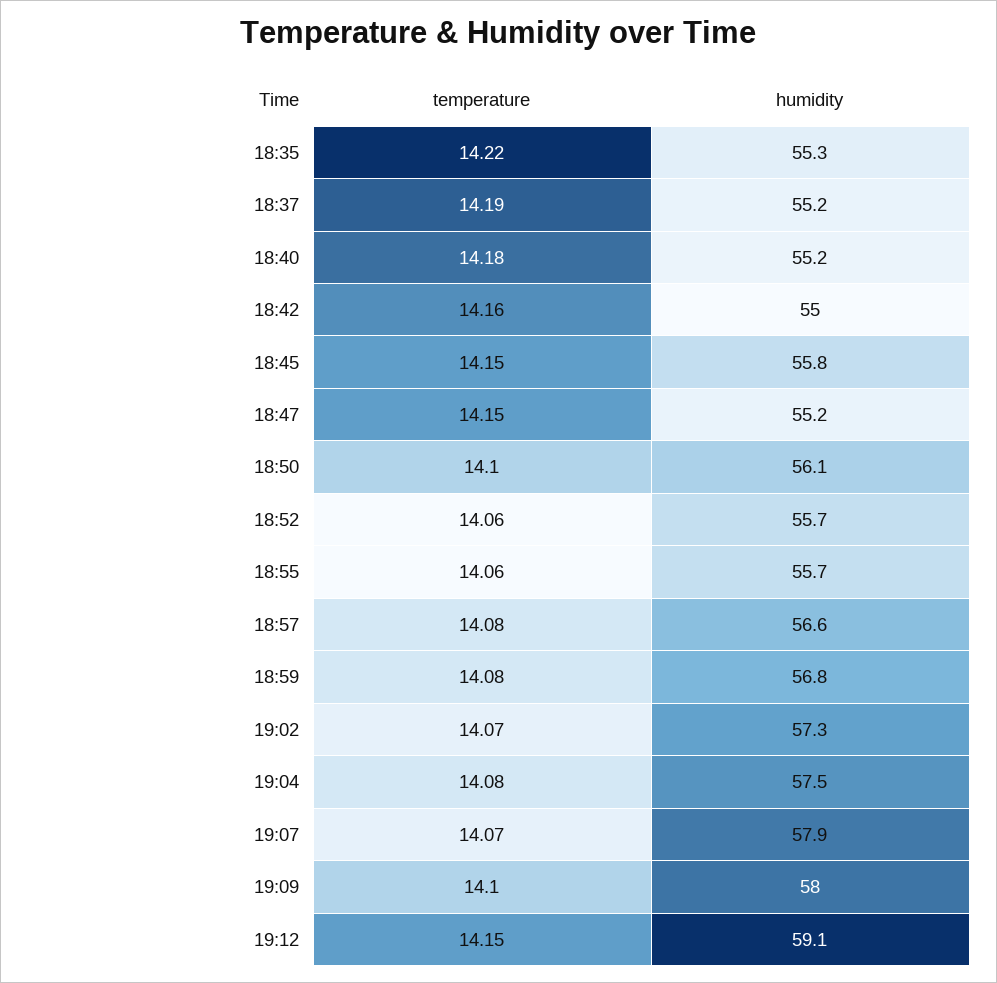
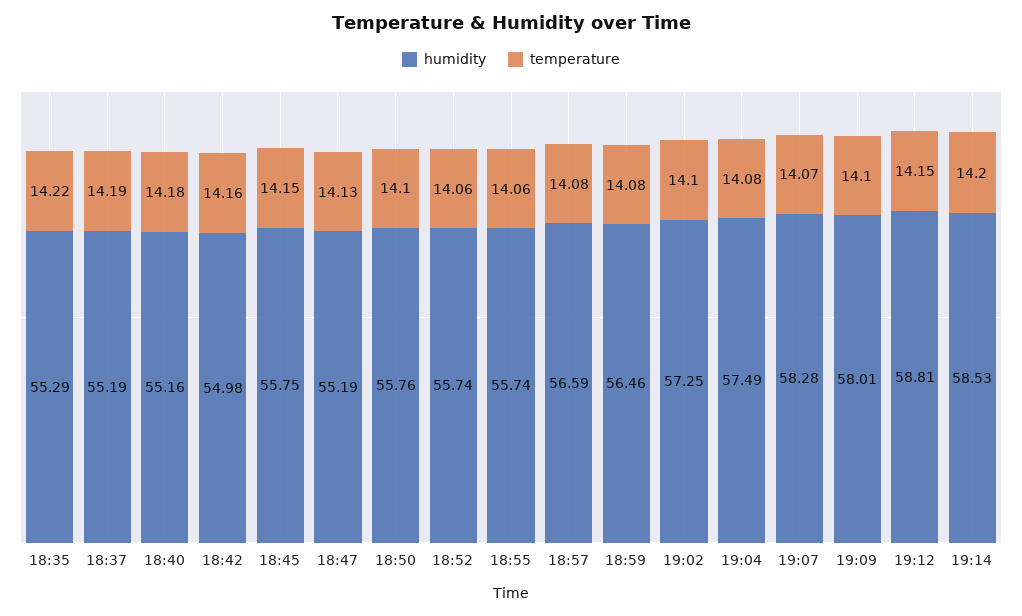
temperature, 18:47: 14.15 -> 14.13
humidity, 18:50: 56.1 -> 55.76
humidity, 18:59: 56.8 -> 56.46
temperature, 19:02: 14.07 -> 14.1
humidity, 19:07: 57.9 -> 58.28
humidity, 19:12: 59.1 -> 58.81
humidity, 19:14: none -> 58.53
temperature, 19:14: none -> 14.2

